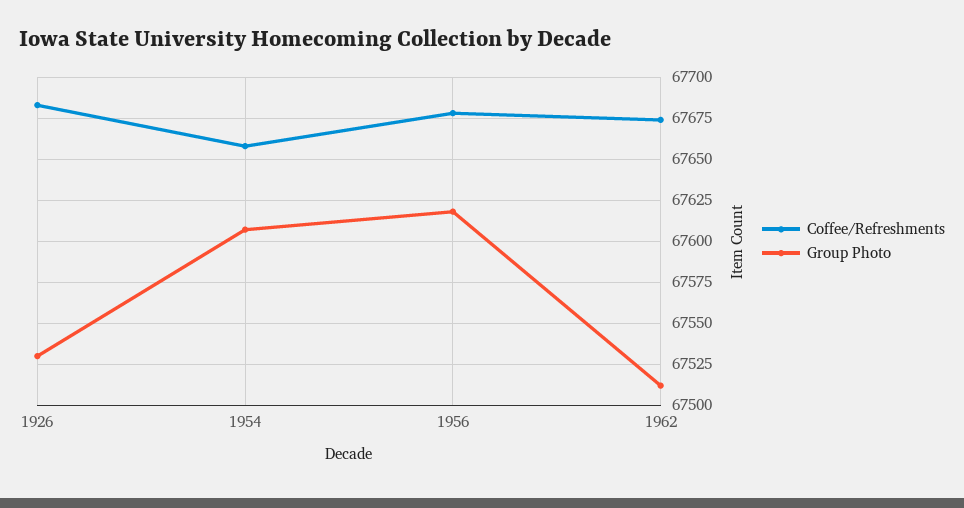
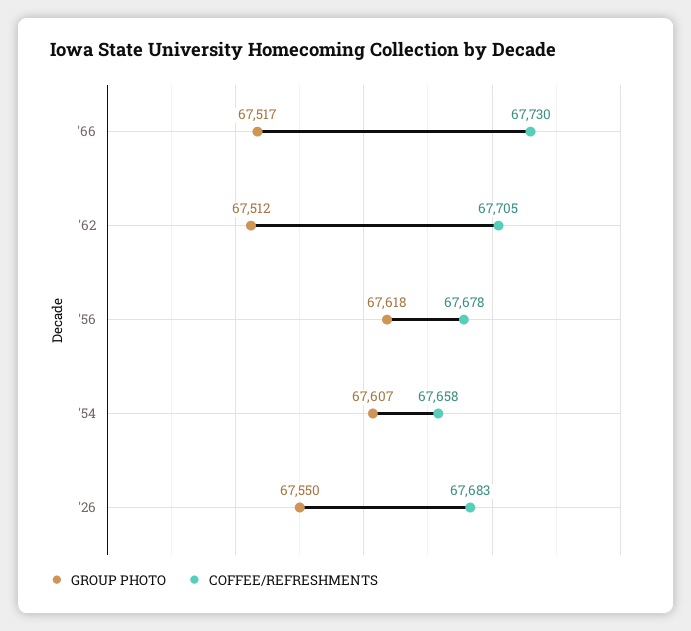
Group Photo, 1926: 67530 -> 67550
Coffee/Refreshments, 1962: 67675 -> 67705
Group Photo, '66: none -> 67517
Coffee/Refreshments, '66: none -> 67730

